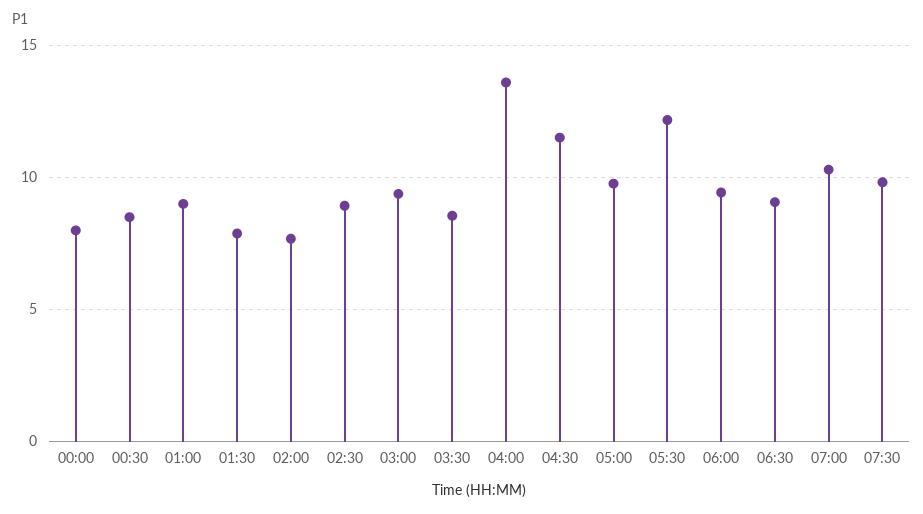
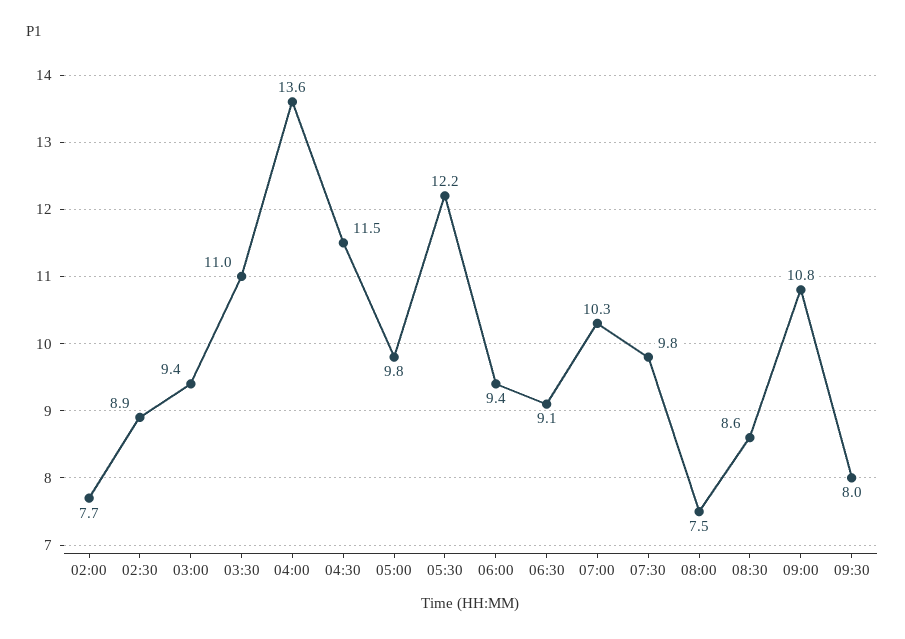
00:00: 8 -> none
00:30: 8.5 -> none
01:00: 9 -> none
01:30: 8 -> none
03:30: 8.5 -> 11
08:00: none -> 7.5
08:30: none -> 8.6
09:00: none -> 10.8
09:30: none -> 8

